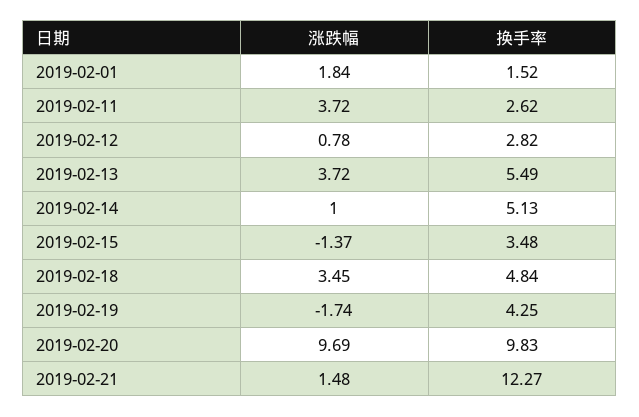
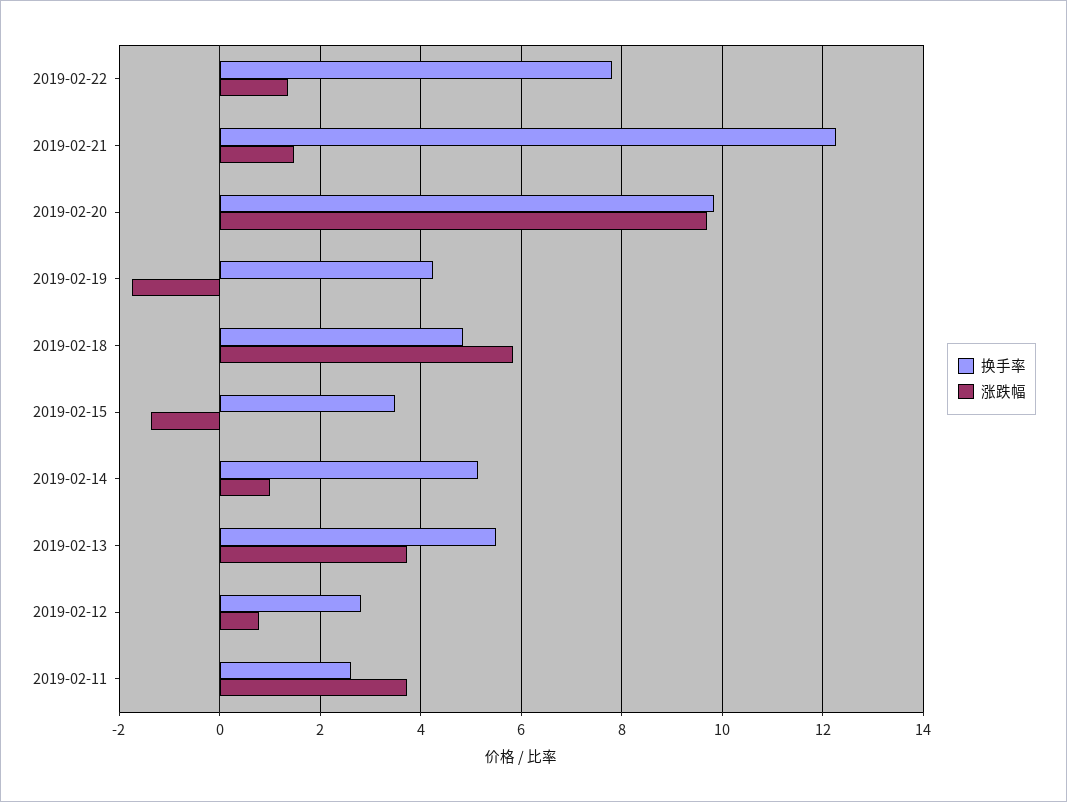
涨跌幅, 2019-02-01: 1.84 -> none
换手率, 2019-02-01: 1.52 -> none
涨跌幅, 2019-02-18: 3.45 -> 5.8
换手率, 2019-02-22: none -> 7.8
涨跌幅, 2019-02-22: none -> 1.4

